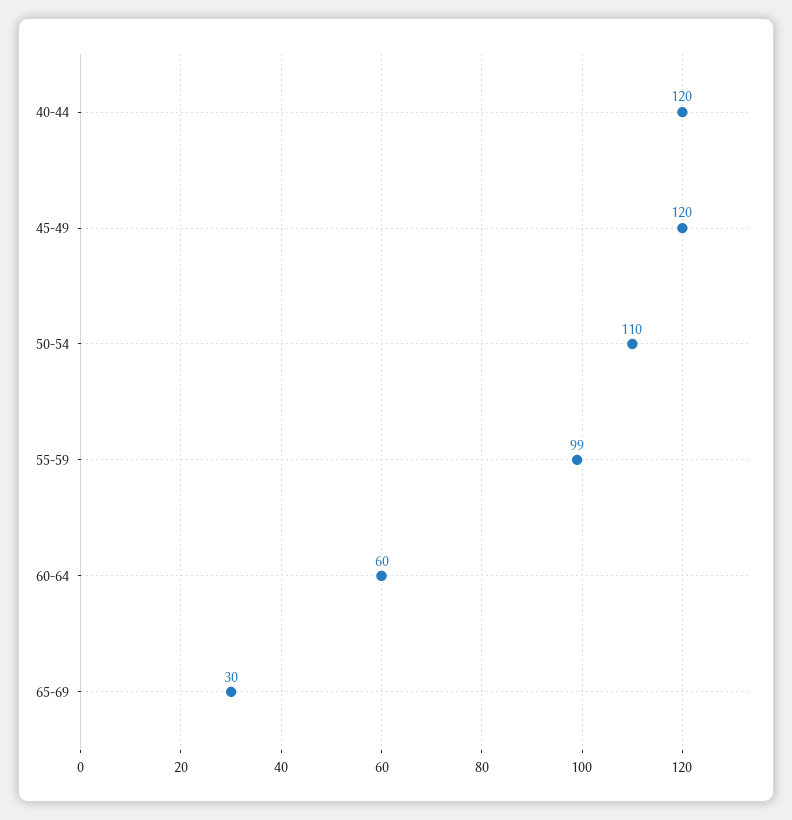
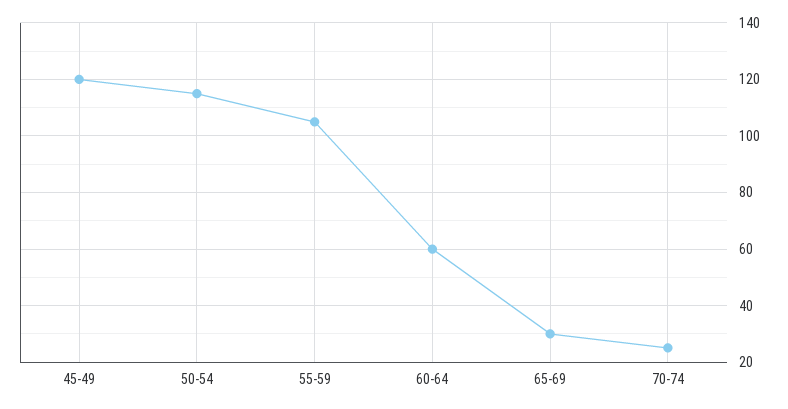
40-44: 120 -> none
50-54: 110 -> 115
55-59: 99 -> 105
70-74: none -> 25

